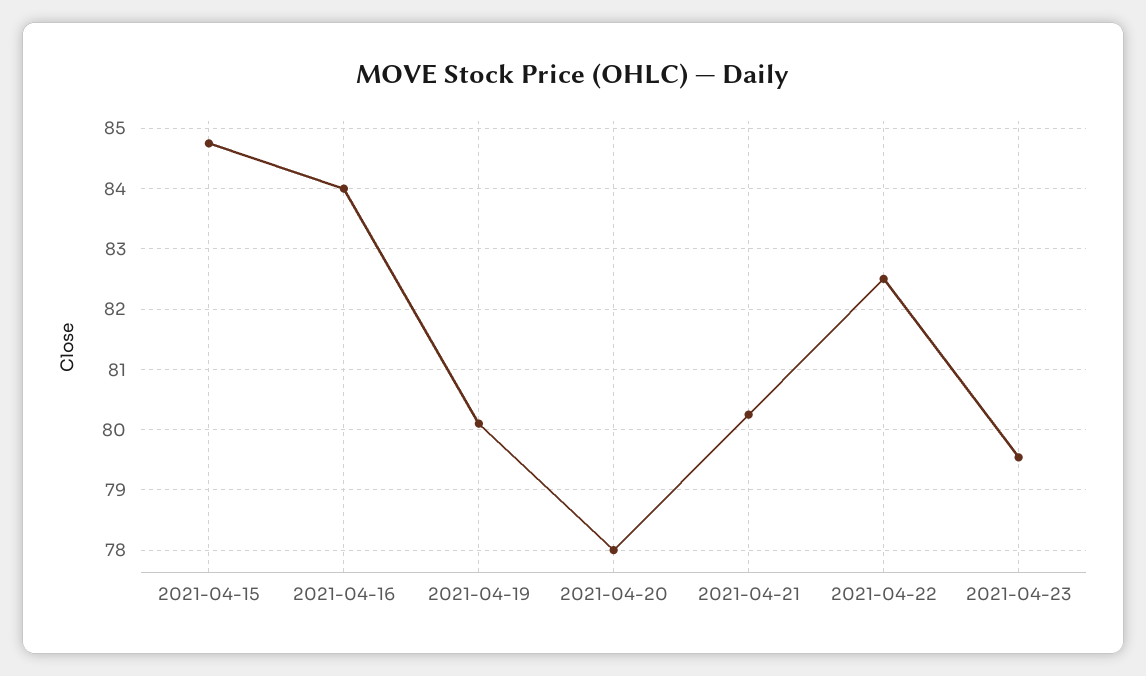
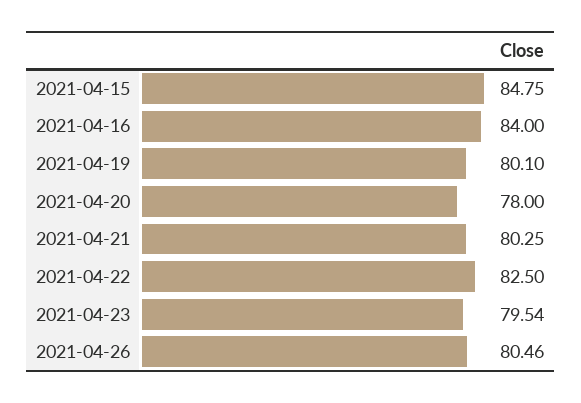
2021-04-26: none -> 80.46

